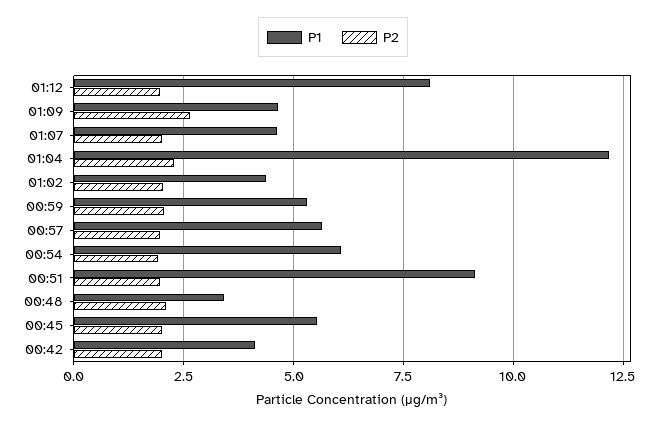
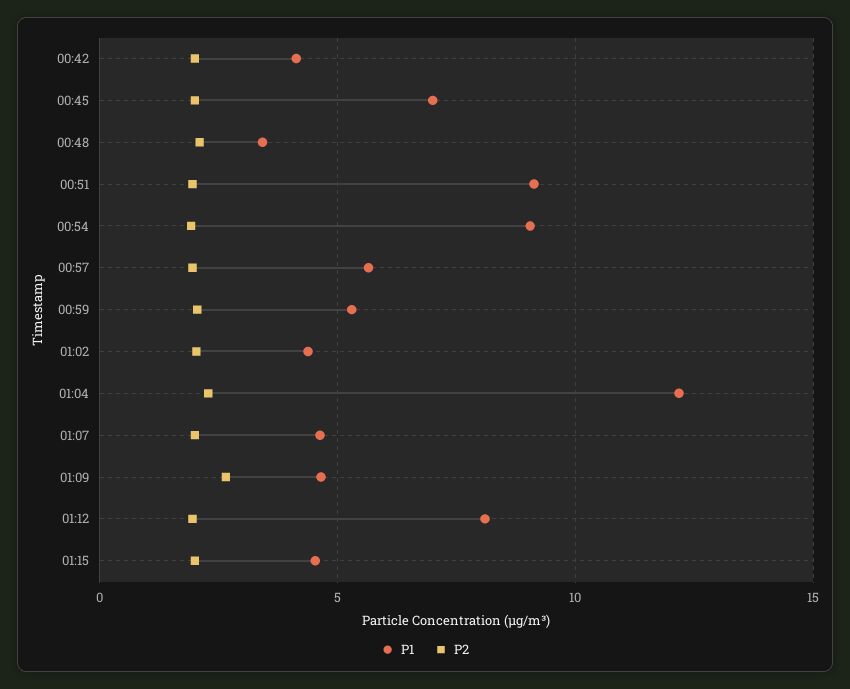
P1, 00:54: 6 -> 9
P1, 00:45: 5.5 -> 7
P1, 01:15: none -> 4.5
P2, 01:15: none -> 2

